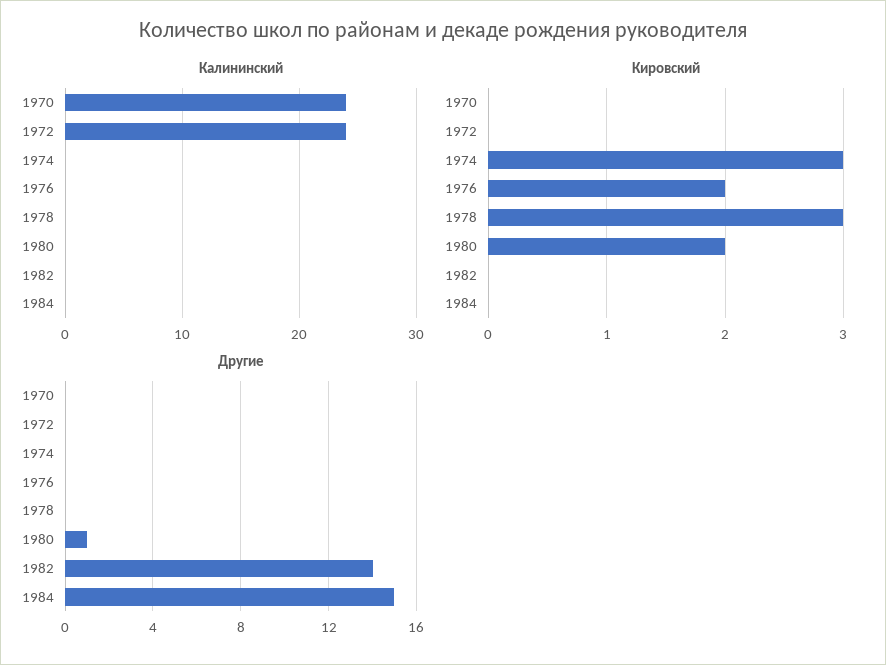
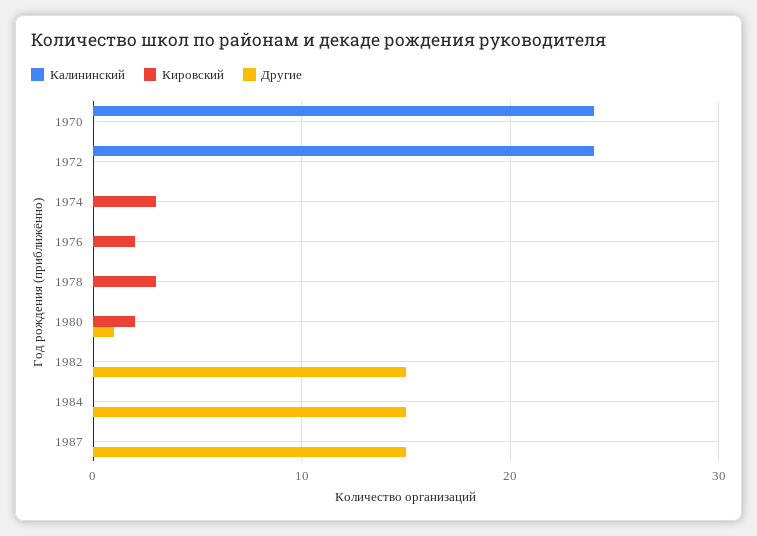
Другие, 1982: 14 -> 15
Калининский, 1987: none -> 0
Кировский, 1987: none -> 0
Другие, 1987: none -> 15

